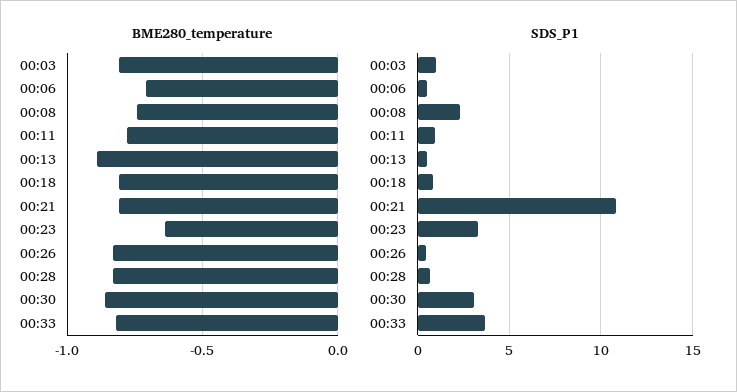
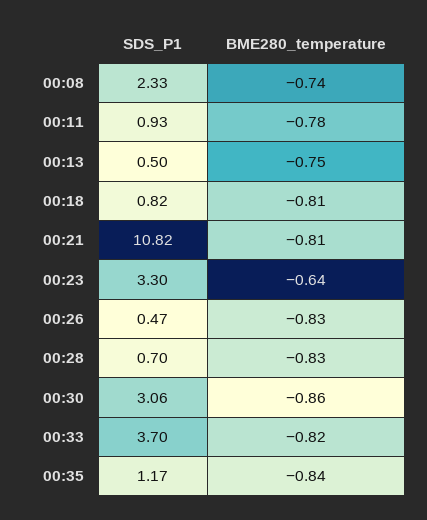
BME280_temperature, 00:03: -0.8 -> none
BME280_temperature, 00:06: -0.7 -> none
BME280_temperature, 00:13: -0.9 -> -0.75
SDS_P1, 00:03: 1 -> none
SDS_P1, 00:06: 0.5 -> none
SDS_P1, 00:35: none -> 1.17
BME280_temperature, 00:35: none -> -0.84

